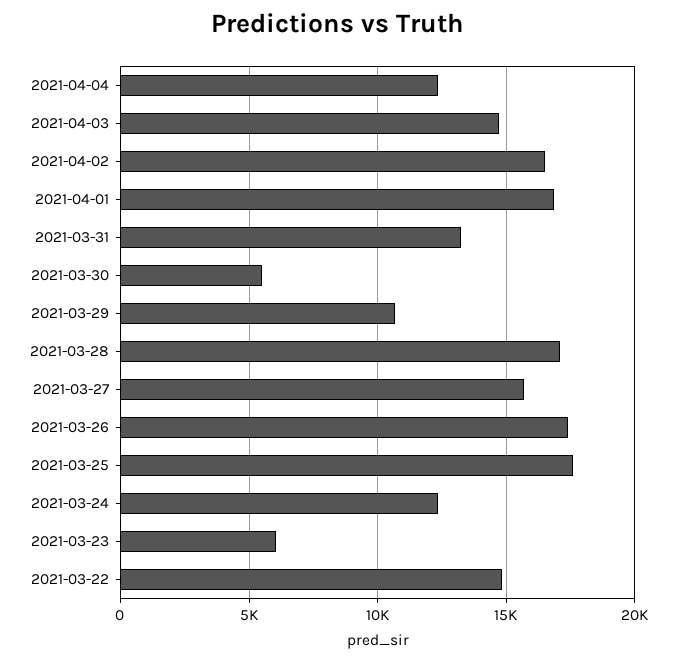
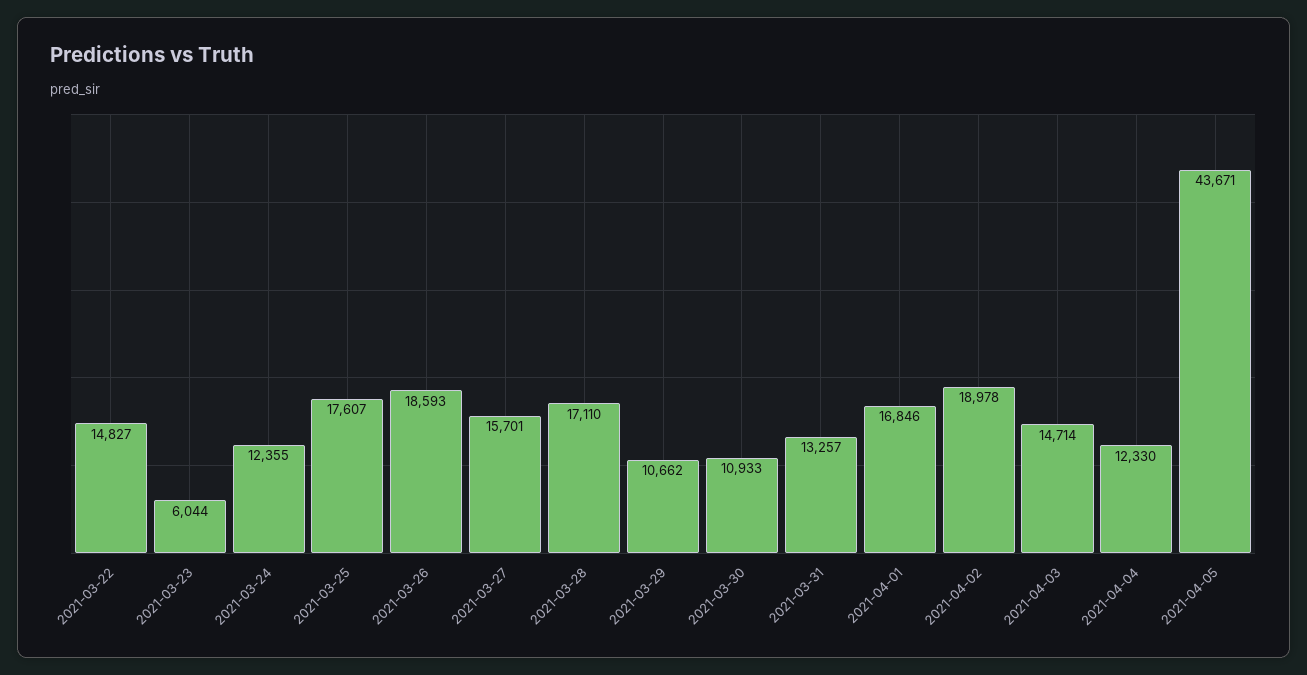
2021-04-02: 16500 -> 18978
2021-03-30: 5500 -> 10933
2021-03-26: 17500 -> 18593
2021-04-05: none -> 43671

